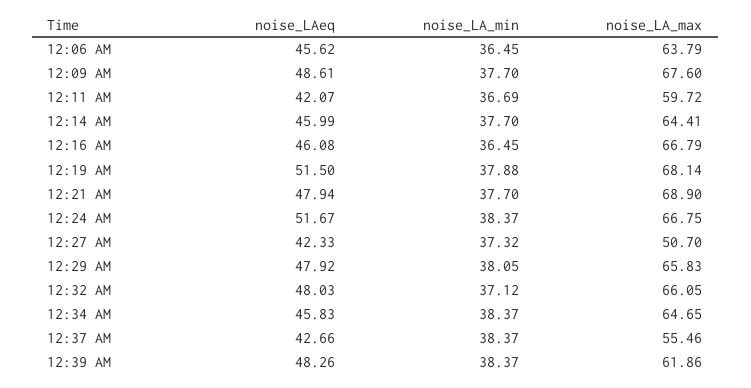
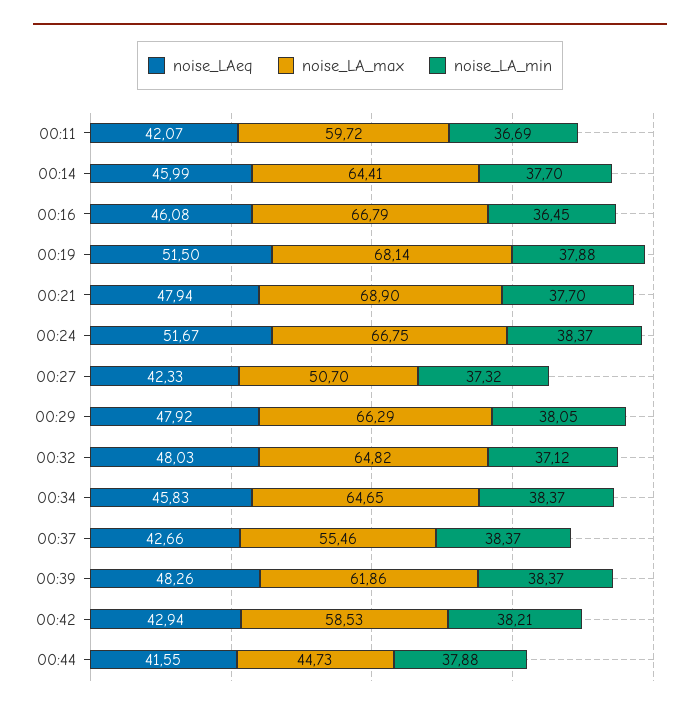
noise_LAeq, 12:06 AM: 45.62 -> none
noise_LA_min, 12:06 AM: 36.45 -> none
noise_LA_max, 12:06 AM: 63.79 -> none
noise_LAeq, 12:09 AM: 48.61 -> none
noise_LA_min, 12:09 AM: 37.7 -> none
noise_LA_max, 12:09 AM: 67.6 -> none
noise_LA_max, 12:29 AM: 65.83 -> 66.29
noise_LA_max, 12:32 AM: 66.05 -> 64.82
noise_LAeq, 00:42: none -> 42.94
noise_LA_max, 00:42: none -> 58.53
noise_LA_min, 00:42: none -> 38.21
noise_LAeq, 00:44: none -> 41.55
noise_LA_max, 00:44: none -> 44.73
noise_LA_min, 00:44: none -> 37.88

